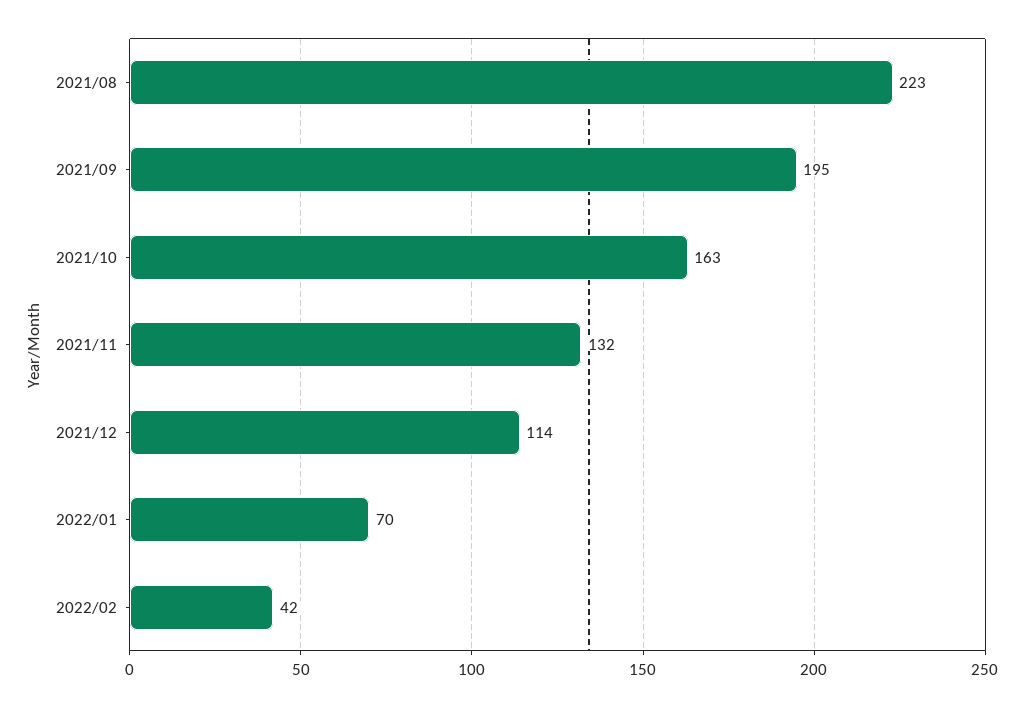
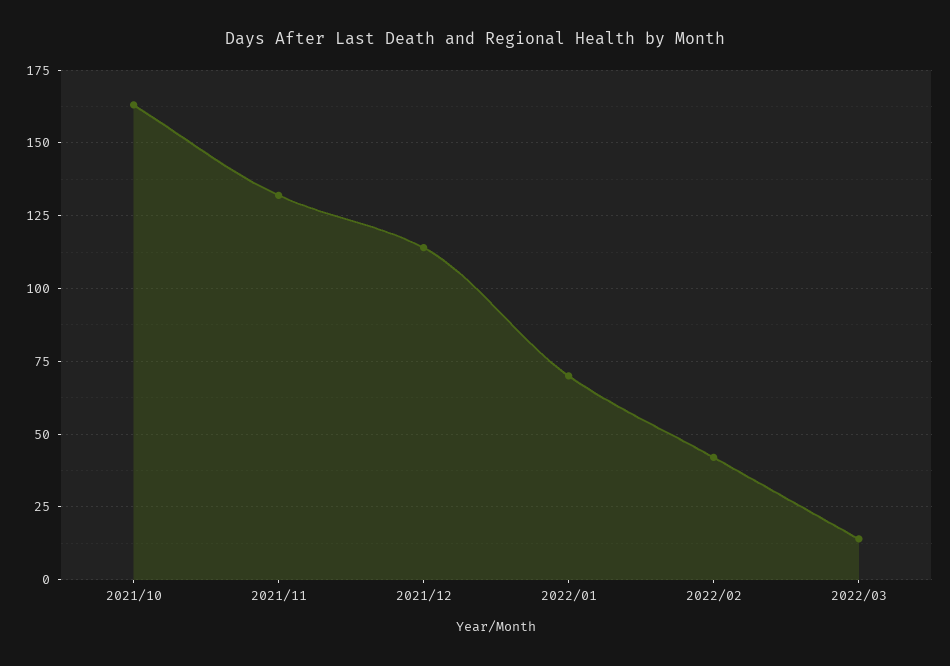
2021/08: 223 -> none
2021/09: 195 -> none
2022/03: none -> 15

